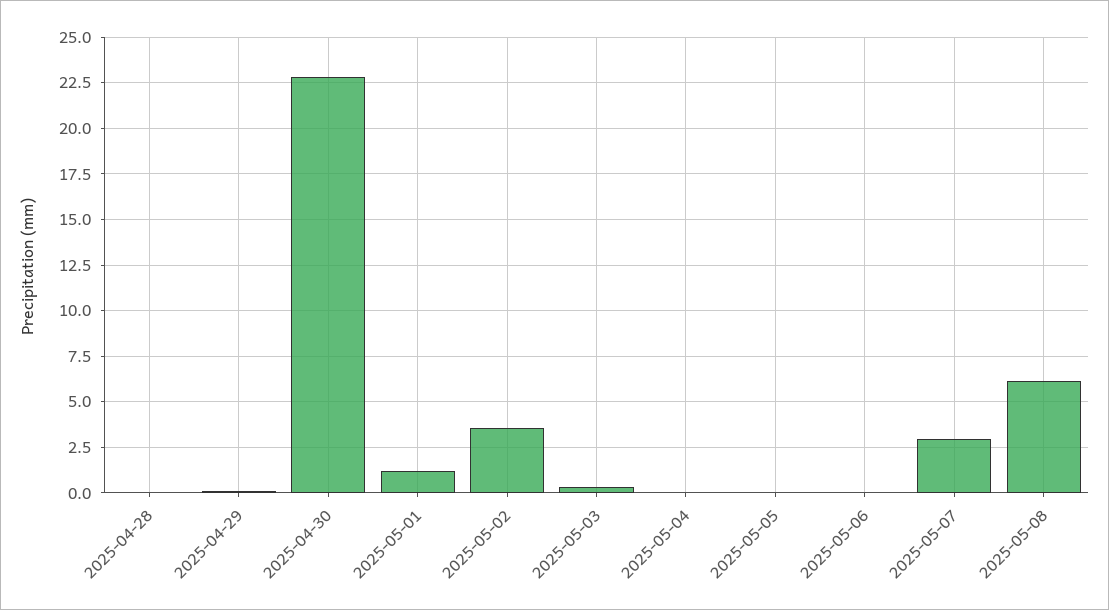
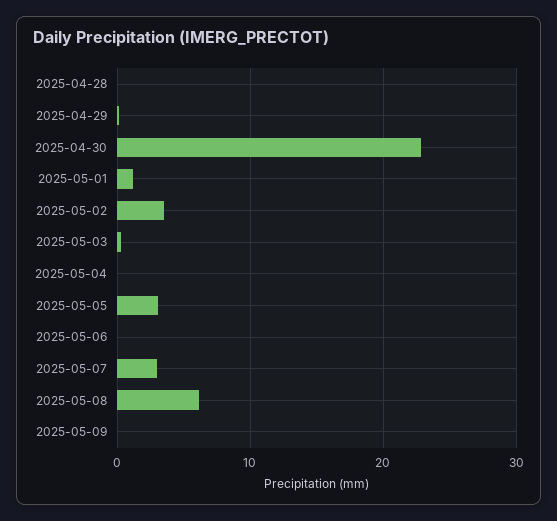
2025-05-05: 0 -> 3
2025-05-09: none -> 0

